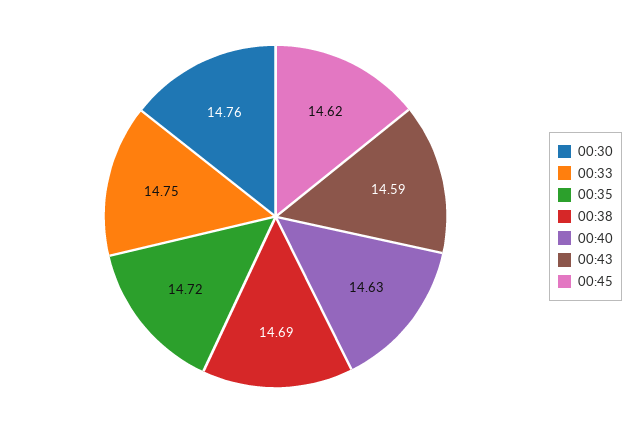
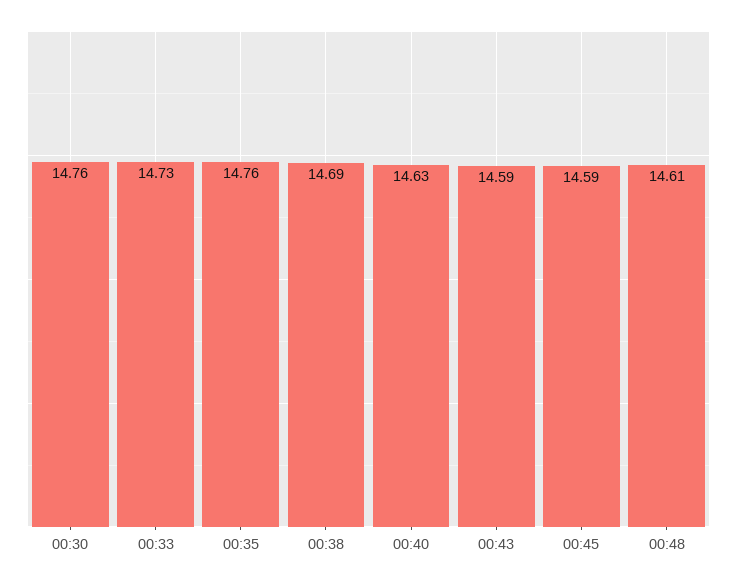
00:33: 14.75 -> 14.73
00:35: 14.72 -> 14.76
00:45: 14.62 -> 14.59
00:48: none -> 14.61

